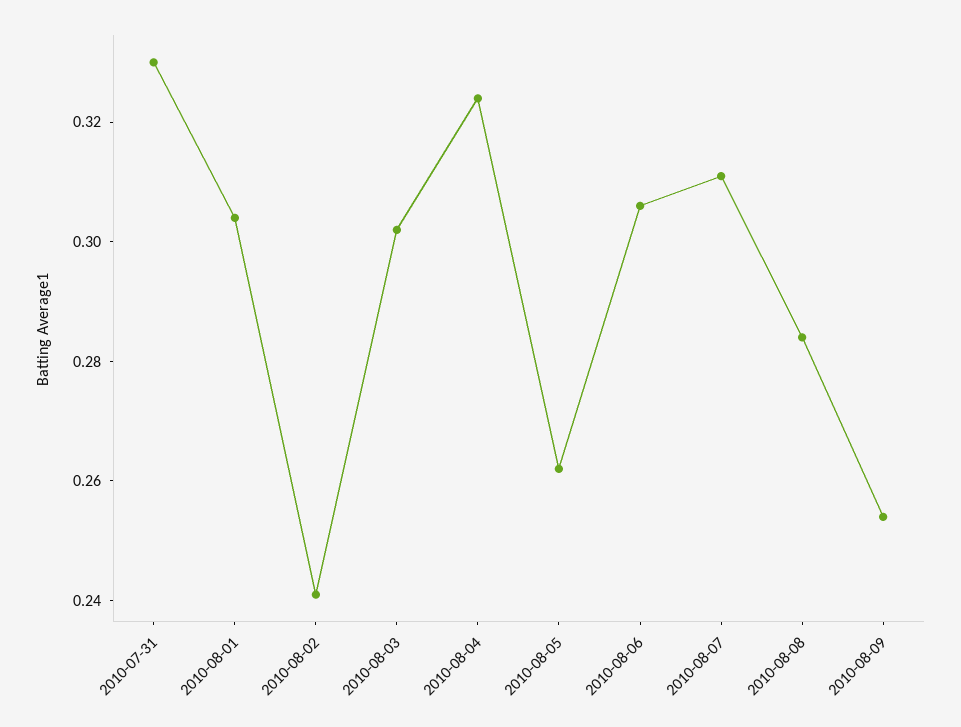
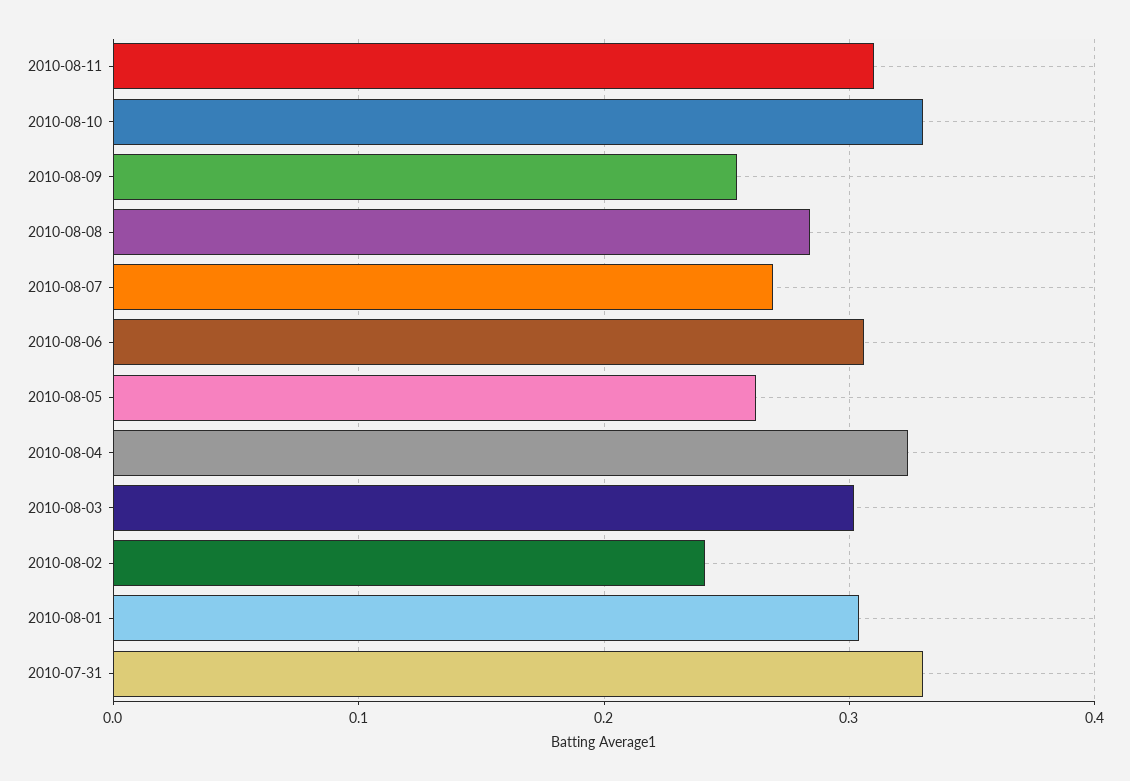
2010-08-07: 0.31 -> 0.27
2010-08-11: none -> 0.31
2010-08-10: none -> 0.33

